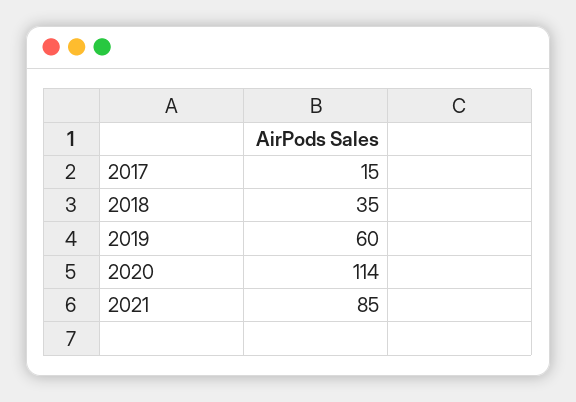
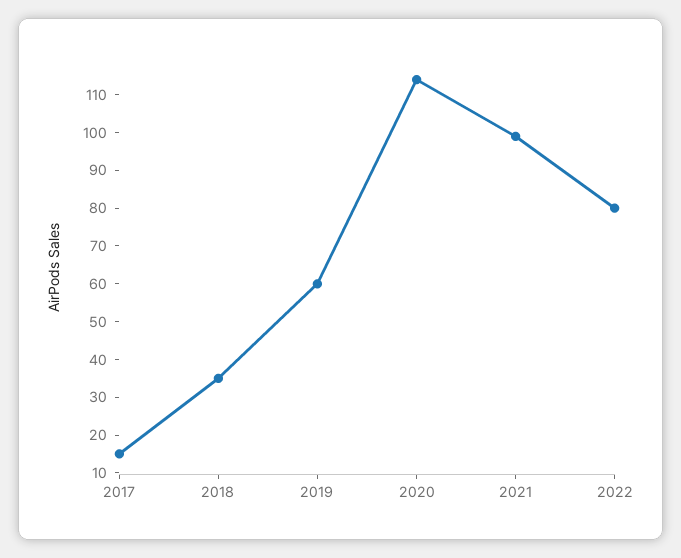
2021: 85 -> 100
2022: none -> 80

